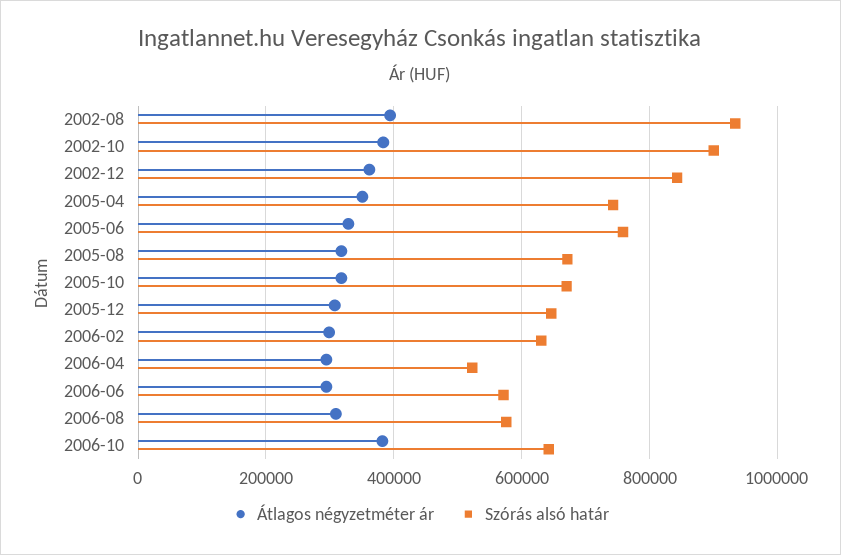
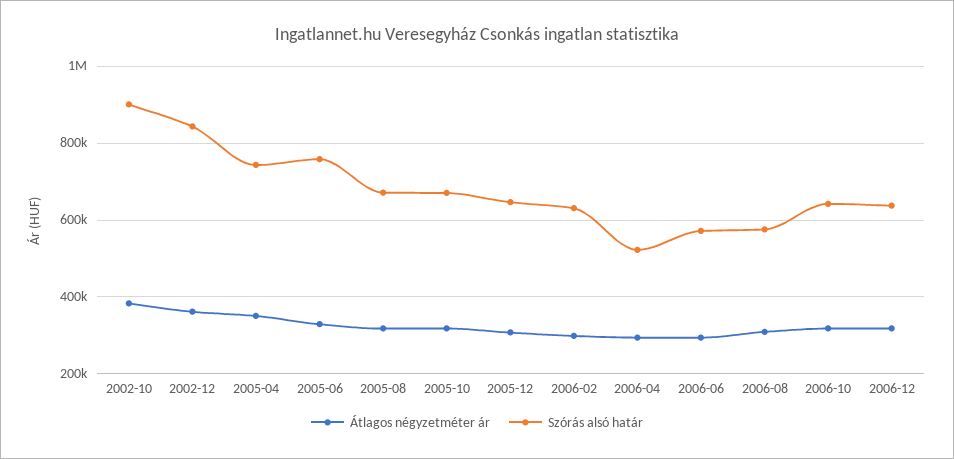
Átlagos négyzetméter ár, 2002-08: 400000 -> none
Szórás alsó határ, 2002-08: 940000 -> none
Átlagos négyzetméter ár, 2006-10: 380000 -> 320000
Átlagos négyzetméter ár, 2006-12: none -> 320000
Szórás alsó határ, 2006-12: none -> 640000

